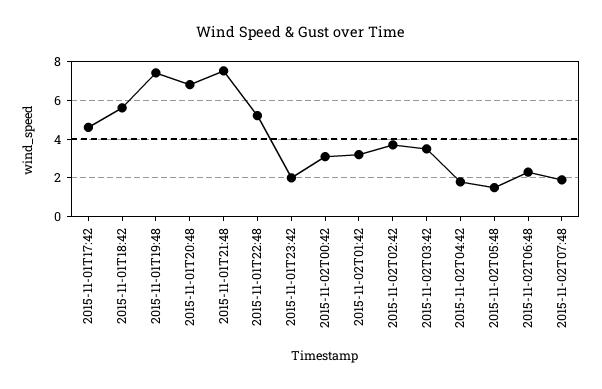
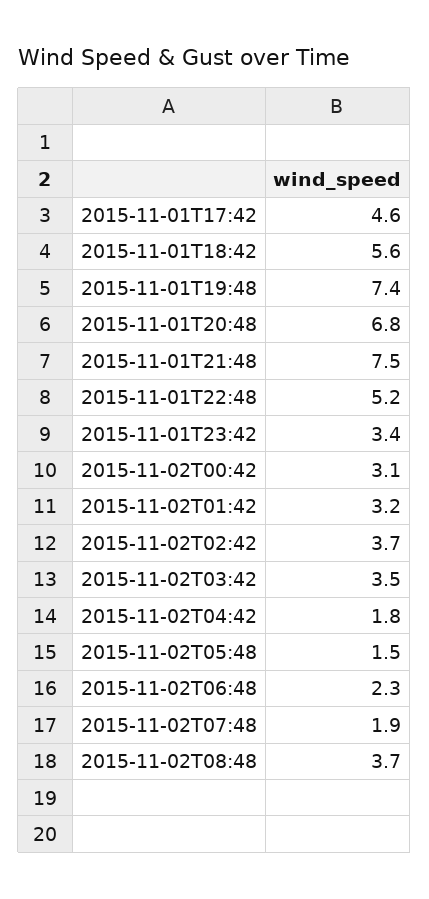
2015-11-01T23:42: 2 -> 3.4
2015-11-02T08:48: none -> 3.7

